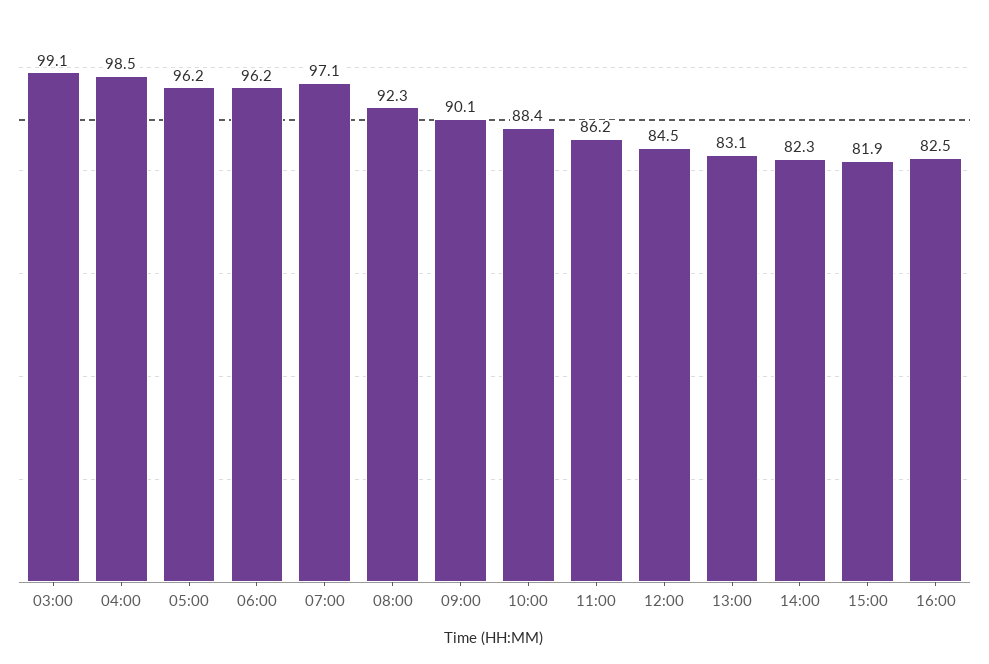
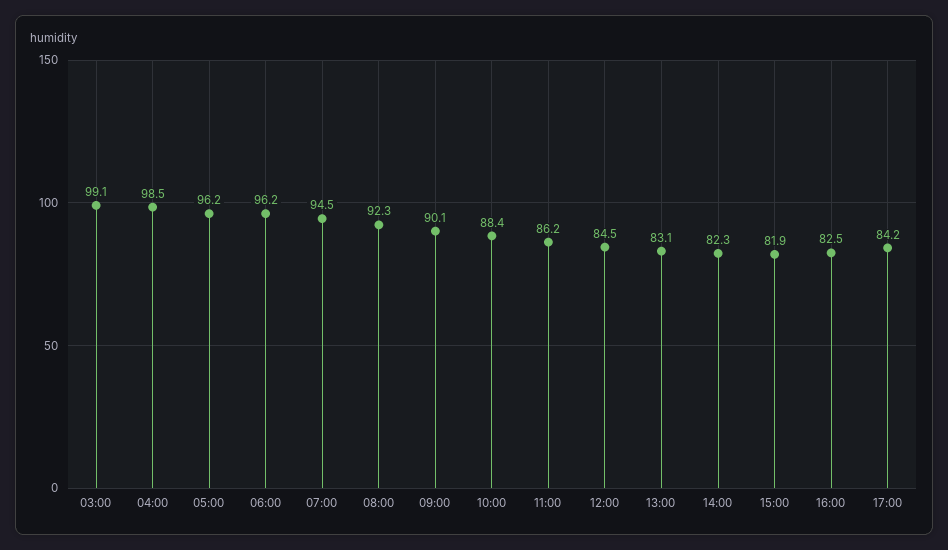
07:00: 97.1 -> 94.5
17:00: none -> 84.2

